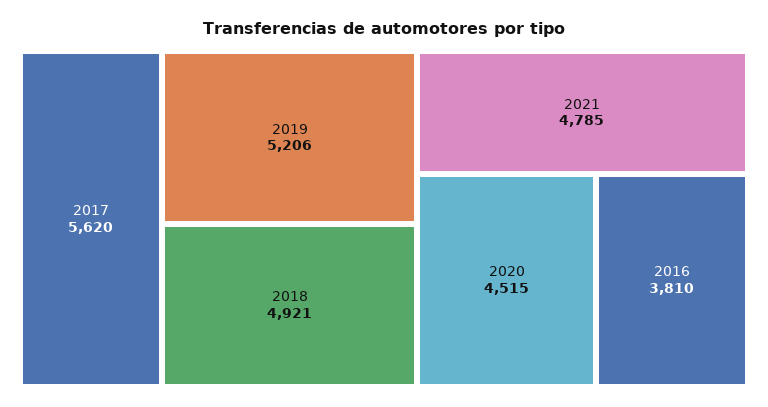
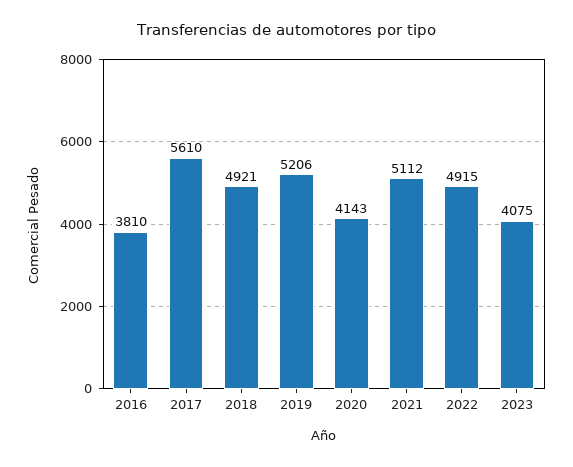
2017: 5620 -> 5610
2021: 4785 -> 5112
2020: 4515 -> 4143
2022: none -> 4915
2023: none -> 4075

